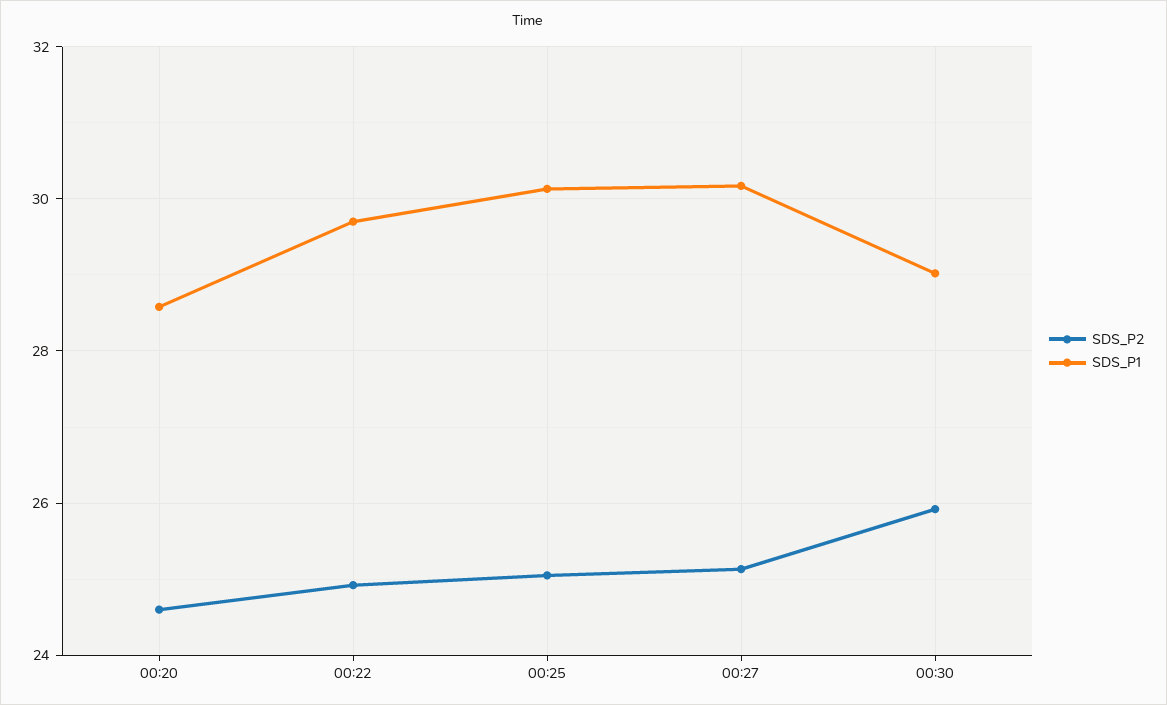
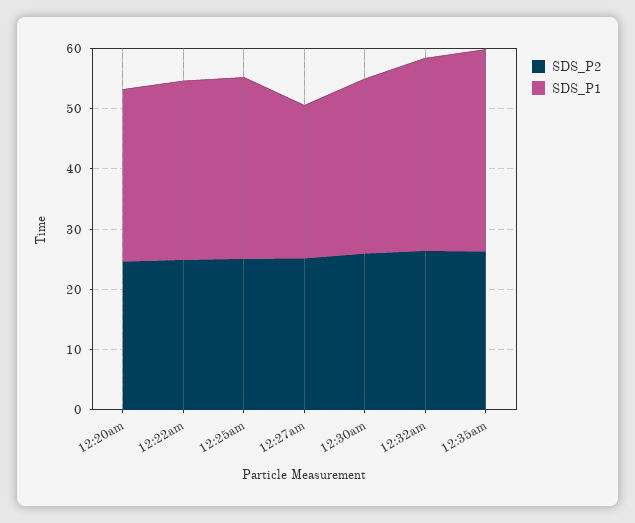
SDS_P1, 00:27: 30.2 -> 26
SDS_P2, 12:32am: none -> 26
SDS_P1, 12:32am: none -> 32
SDS_P2, 12:35am: none -> 26
SDS_P1, 12:35am: none -> 34

